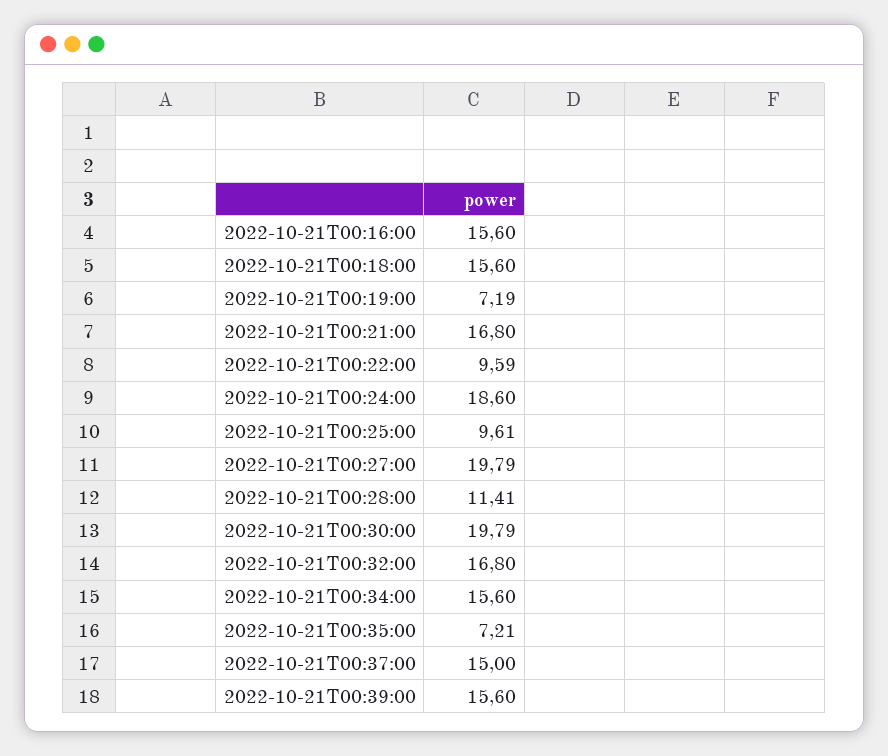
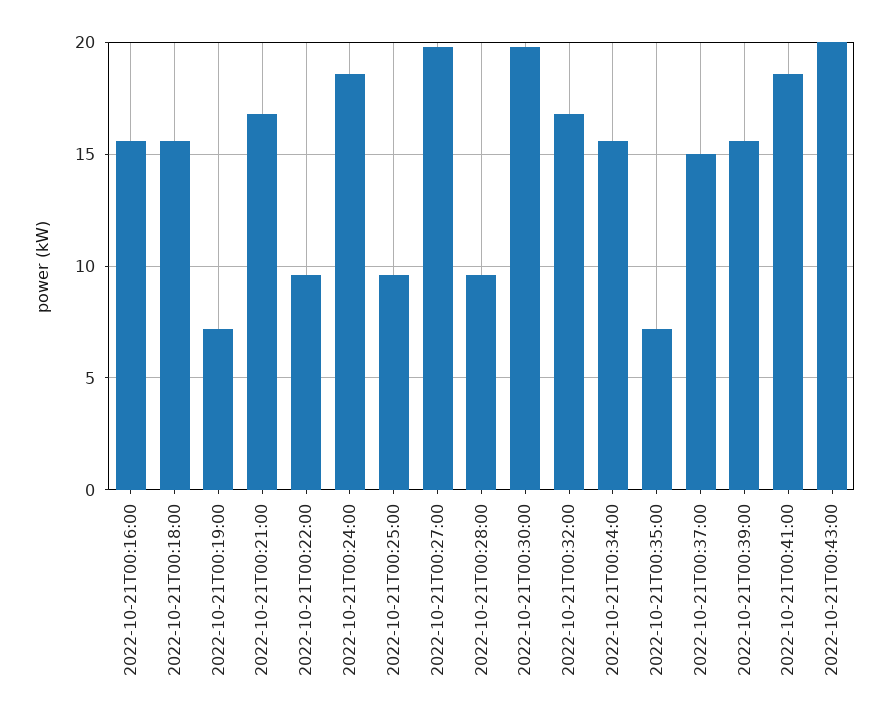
2022-10-21T00:28:00: 11.41 -> 9.5
2022-10-21T00:41:00: none -> 18.5
2022-10-21T00:43:00: none -> 20

